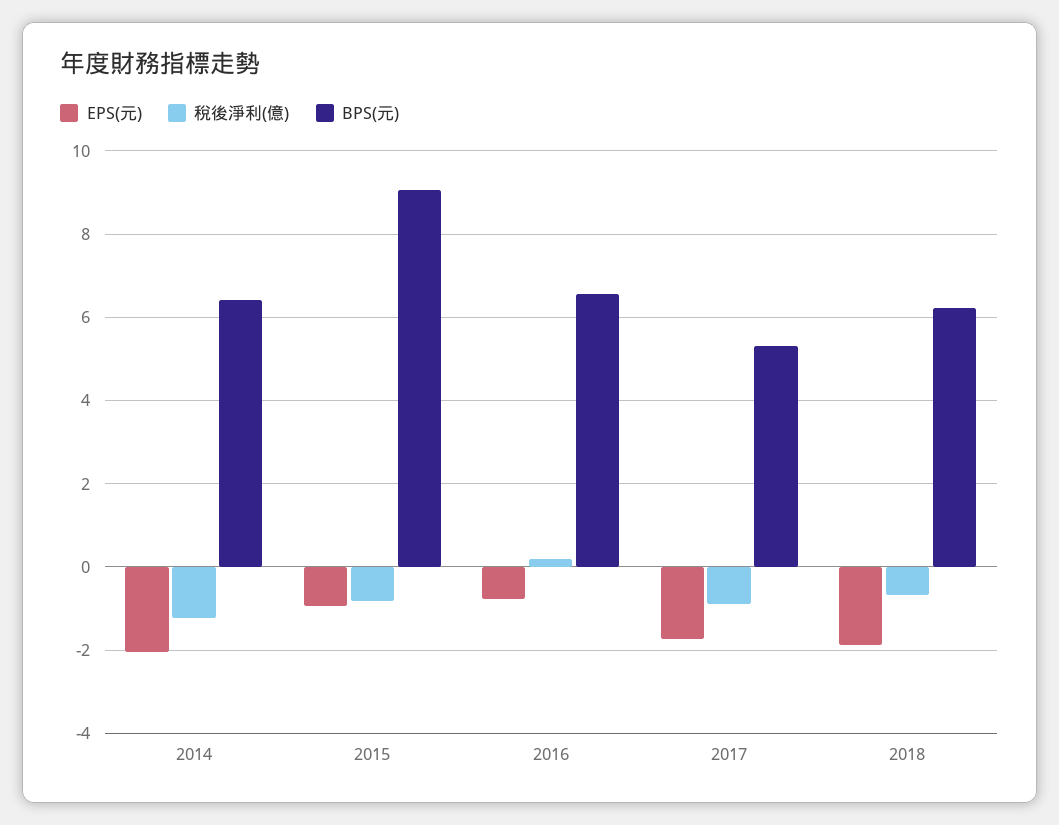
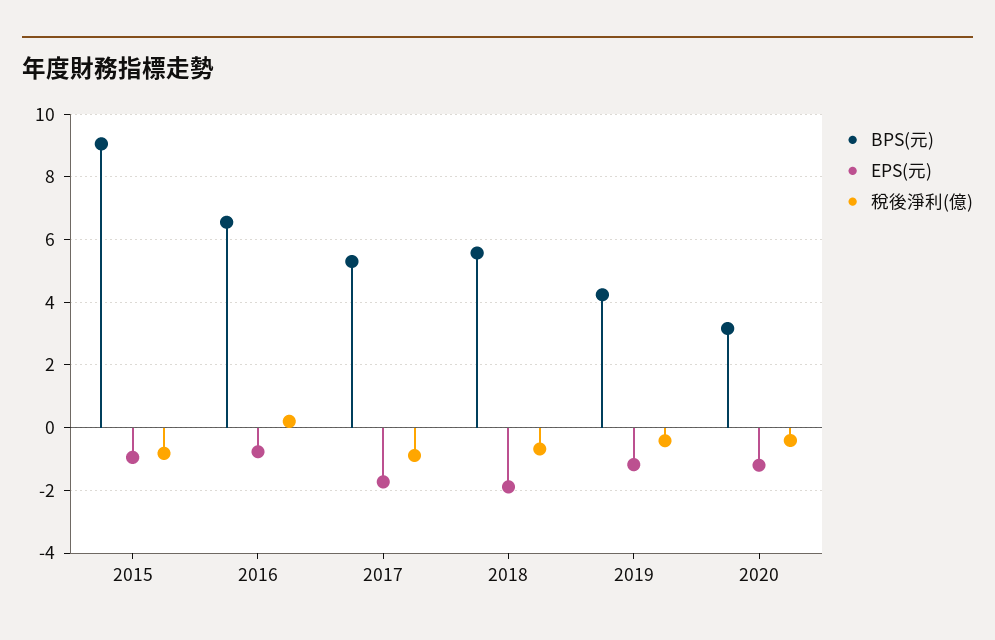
EPS(元), 2014: -2 -> none
稅後淨利(億), 2014: -1.2 -> none
BPS(元), 2014: 6.4 -> none
BPS(元), 2018: 6.2 -> 5.6
BPS(元), 2019: none -> 4.2
EPS(元), 2019: none -> -1.2
稅後淨利(億), 2019: none -> -0.4
BPS(元), 2020: none -> 3.2
EPS(元), 2020: none -> -1.2
稅後淨利(億), 2020: none -> -0.4

